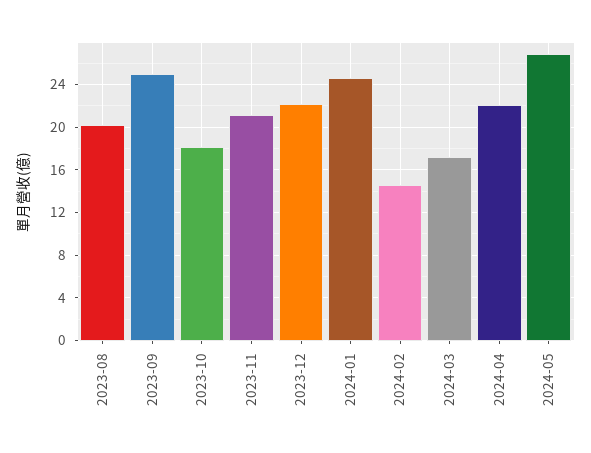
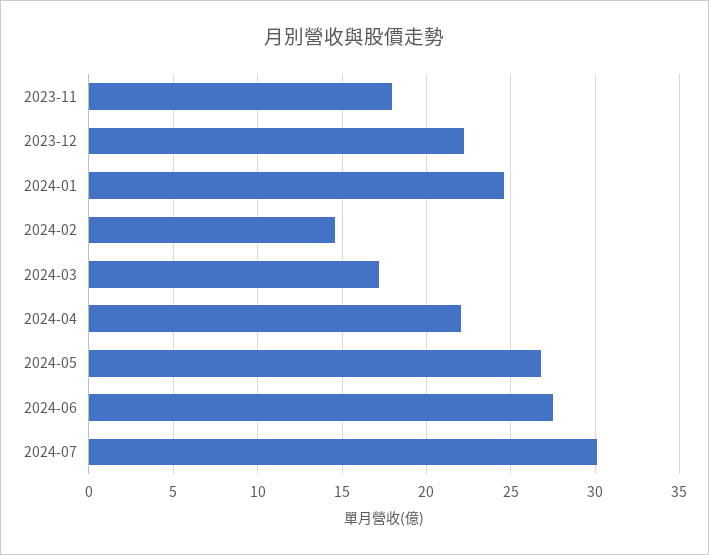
2023-08: 20 -> none
2023-09: 25 -> none
2023-10: 18 -> none
2023-11: 21 -> 18
2024-06: none -> 27.5
2024-07: none -> 30

